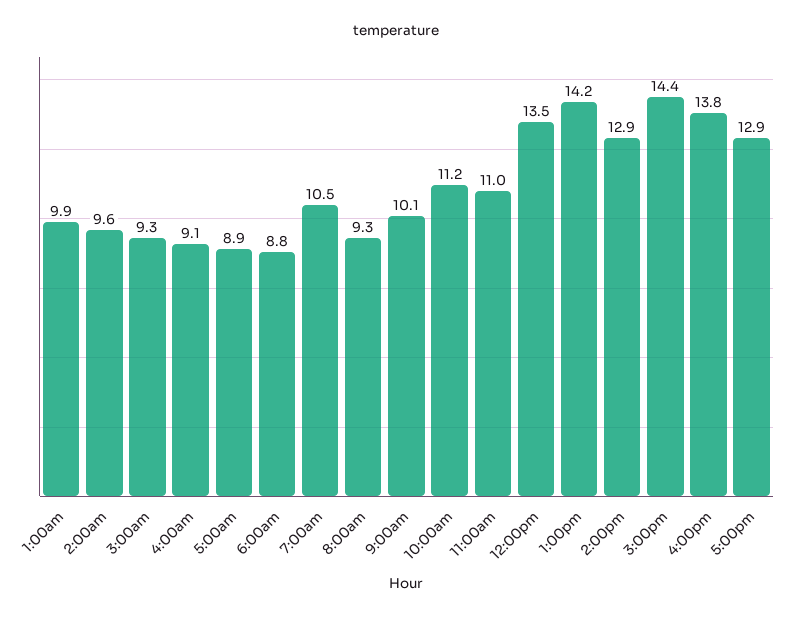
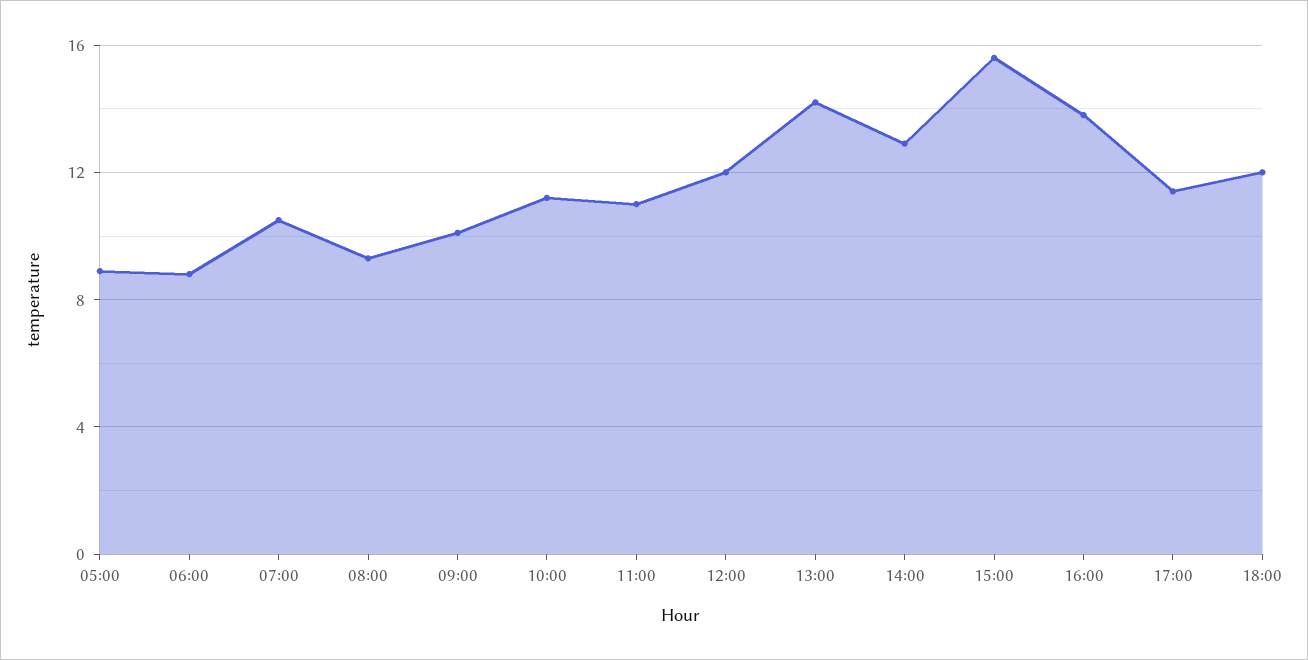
1:00am: 9.9 -> none
2:00am: 9.6 -> none
3:00am: 9.3 -> none
4:00am: 9.1 -> none
12:00pm: 13.5 -> 12
3:00pm: 14.4 -> 15.5
5:00pm: 12.9 -> 11.5
18:00: none -> 12

